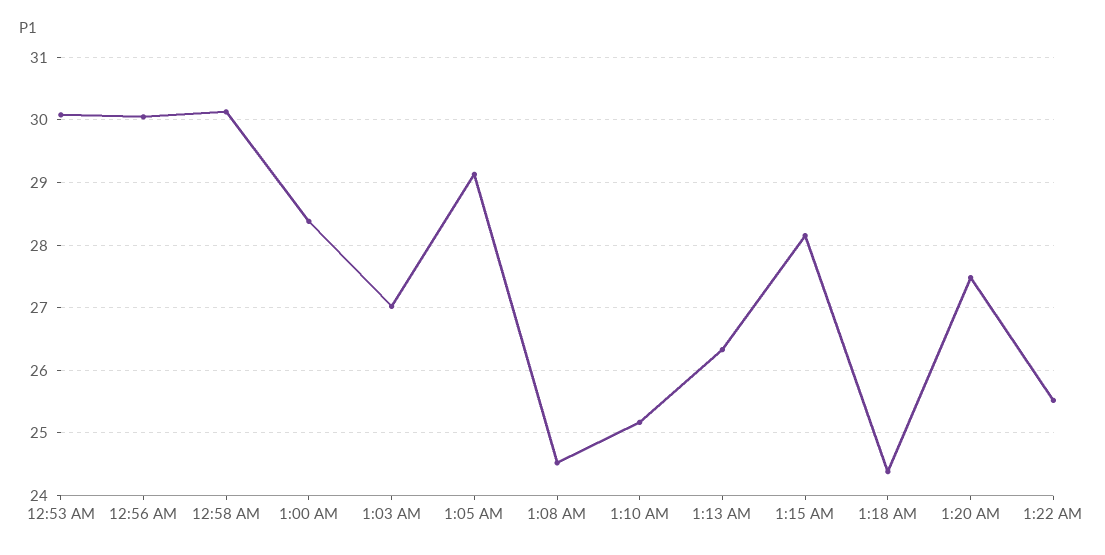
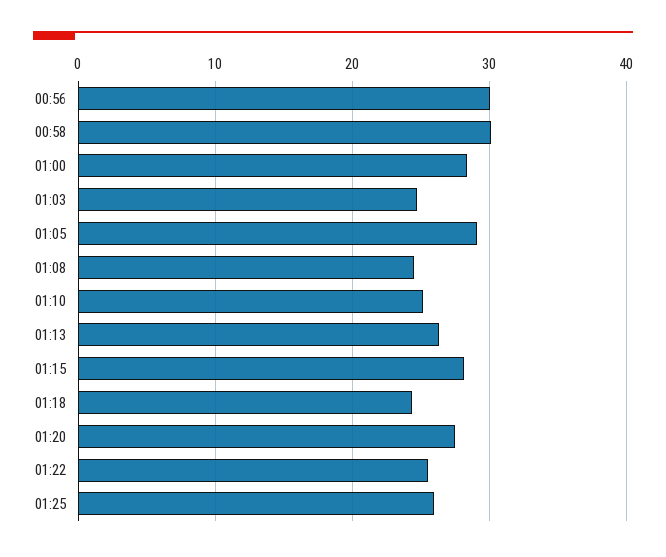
12:53 AM: 30.1 -> none
1:03 AM: 27 -> 25
01:25: none -> 26

